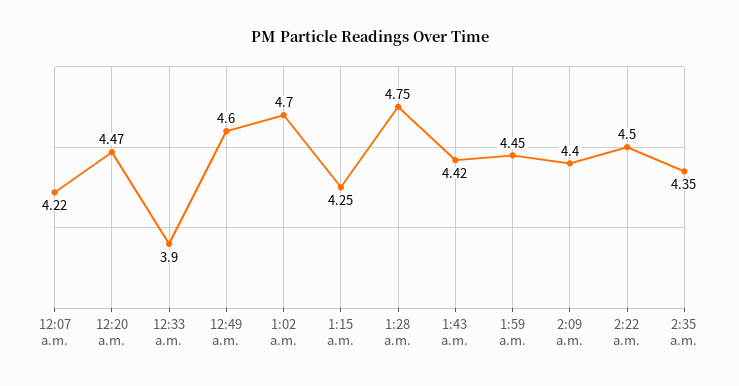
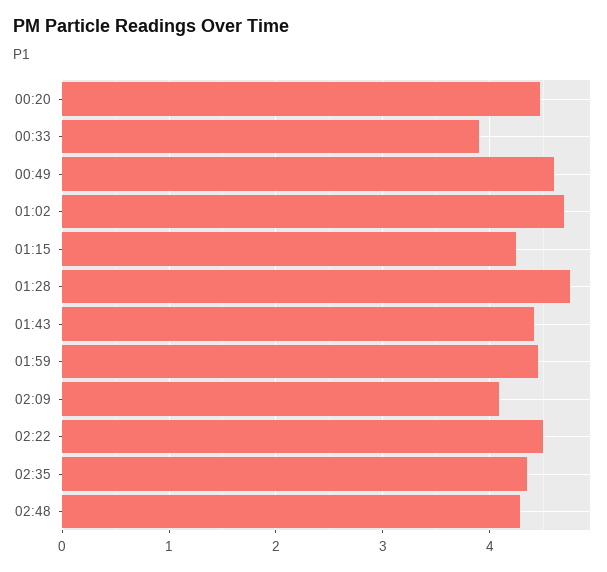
12:07 a.m.: 4.22 -> none
2:09 a.m.: 4.4 -> 4.1
02:48: none -> 4.3

